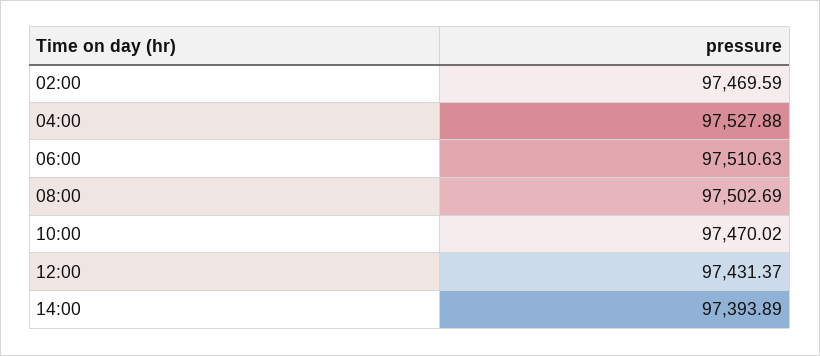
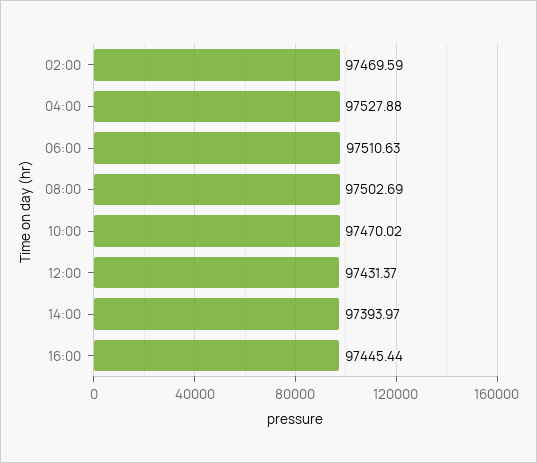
14:00: 97393.89 -> 97393.97
16:00: none -> 97445.44

